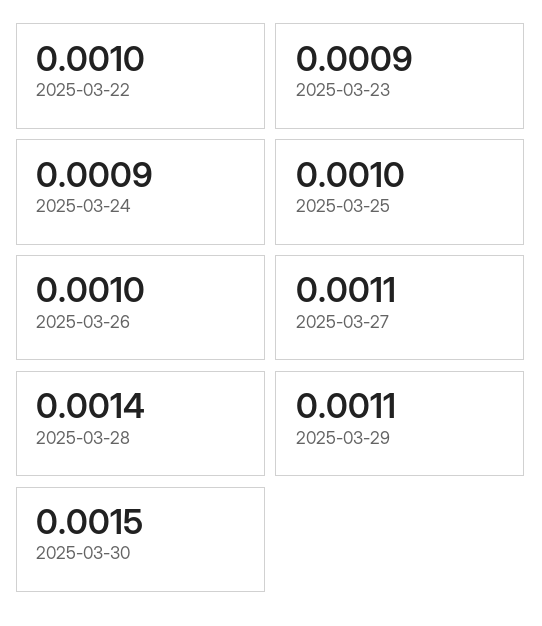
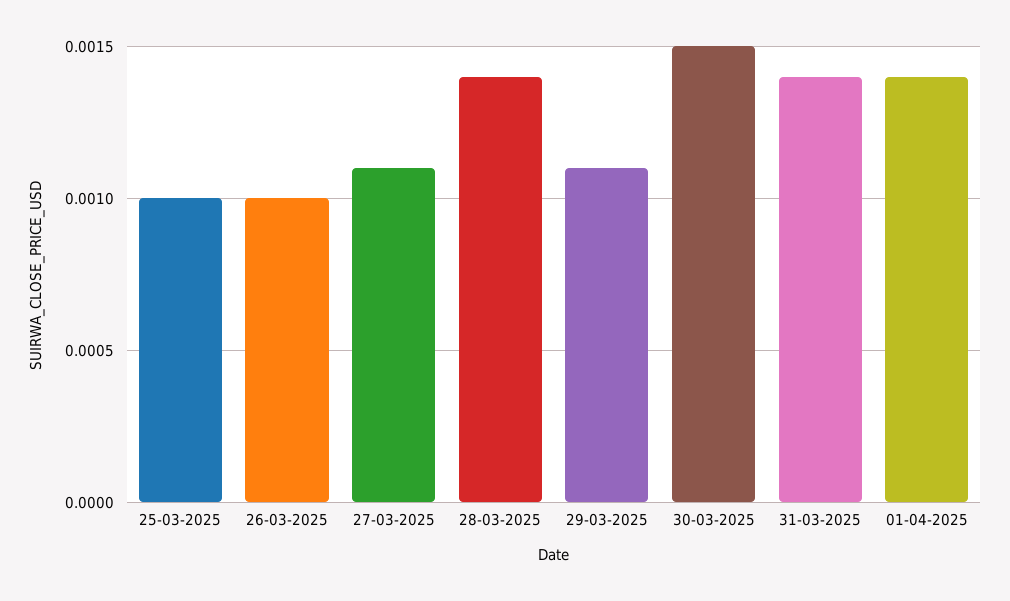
2025-03-22: 0.001 -> none
2025-03-23: 0.0009 -> none
2025-03-24: 0.0009 -> none
31-03-2025: none -> 0.0014
01-04-2025: none -> 0.0014

